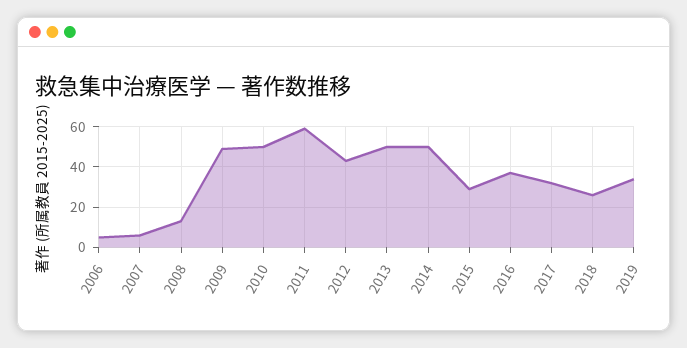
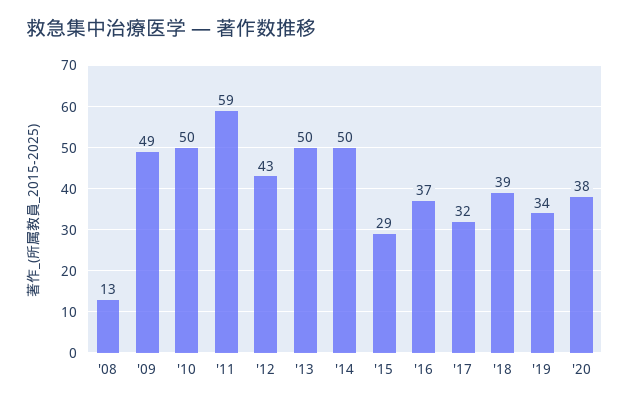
2006: 5 -> none
2007: 5 -> none
2018: 25 -> 39
'20: none -> 38

